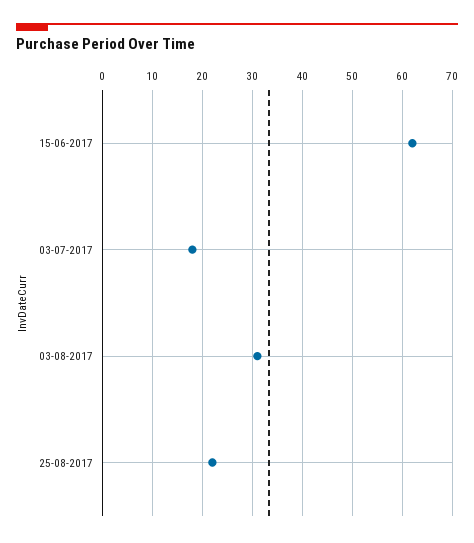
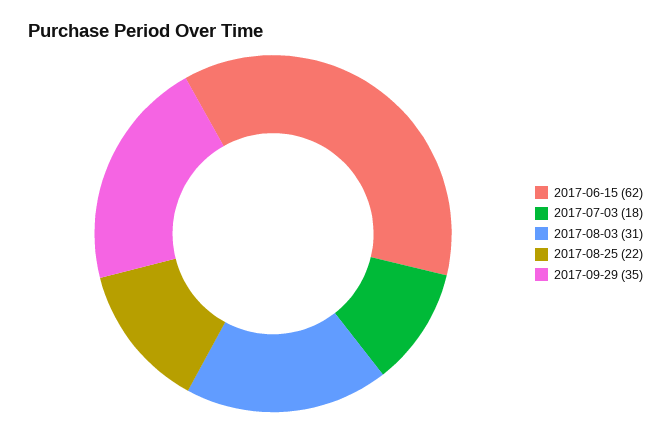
2017-09-29: none -> 35

